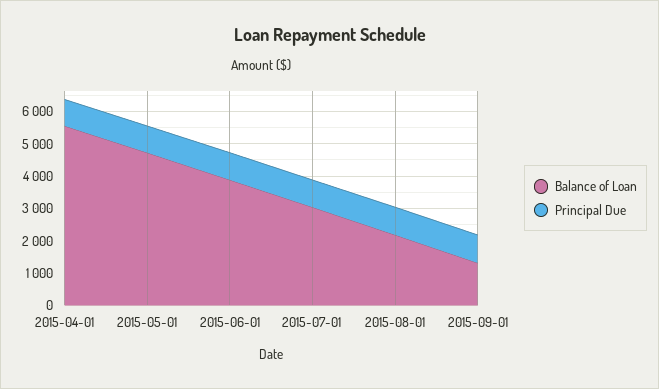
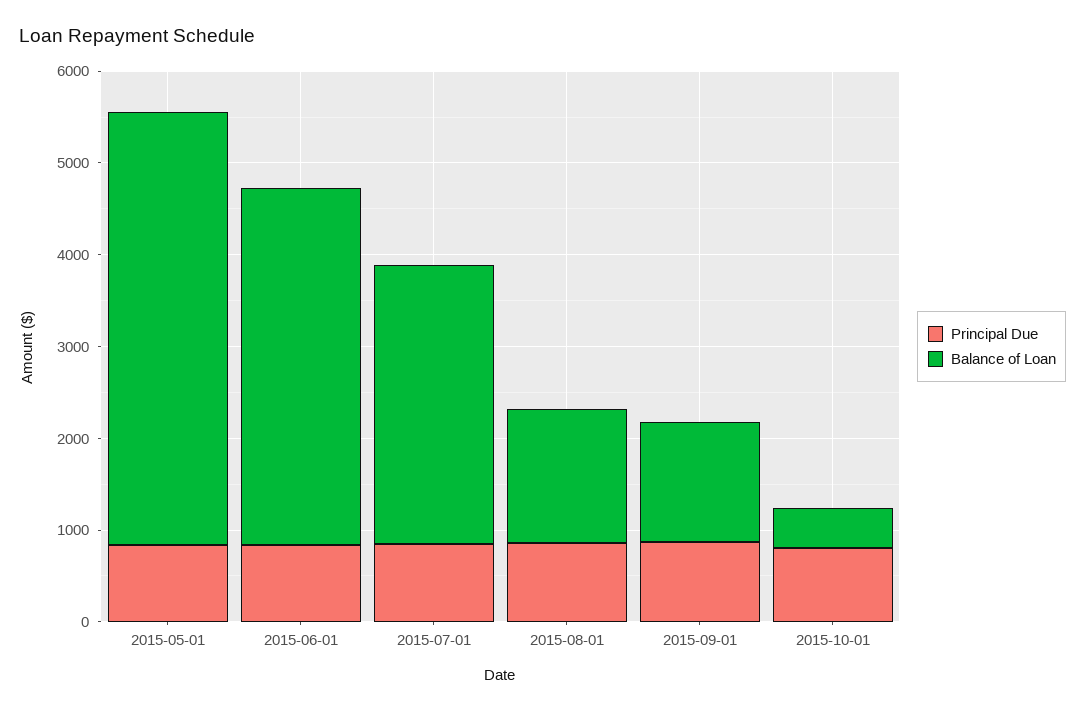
Balance of Loan, 2015-04-01: 5500 -> none
Principal Due, 2015-04-01: 750 -> none
Balance of Loan, 2015-08-01: 2250 -> 1400
Principal Due, 2015-10-01: none -> 800
Balance of Loan, 2015-10-01: none -> 400

